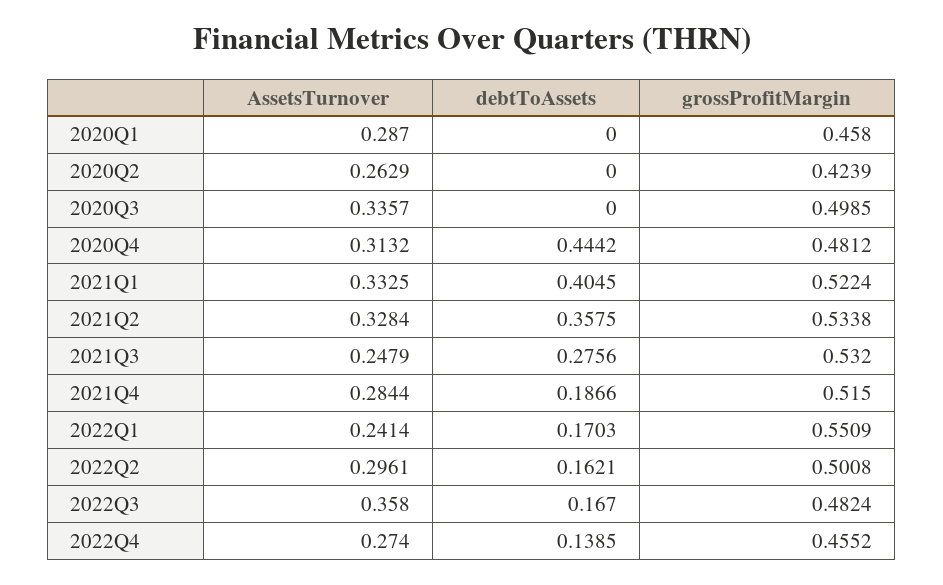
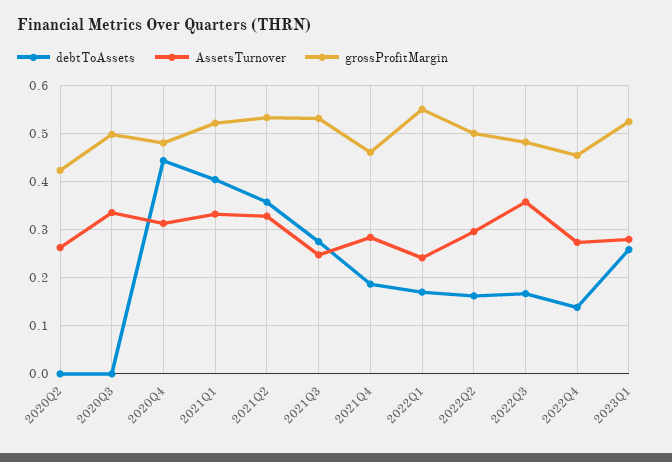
AssetsTurnover, 2020Q1: 0.287 -> none
debtToAssets, 2020Q1: 0 -> none
grossProfitMargin, 2020Q1: 0.458 -> none
grossProfitMargin, 2021Q4: 0.515 -> 0.46
debtToAssets, 2023Q1: none -> 0.26
AssetsTurnover, 2023Q1: none -> 0.28
grossProfitMargin, 2023Q1: none -> 0.52

